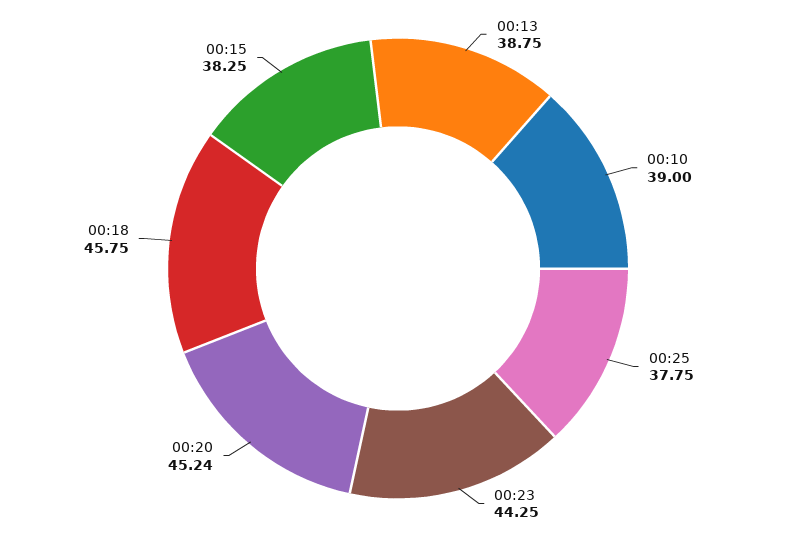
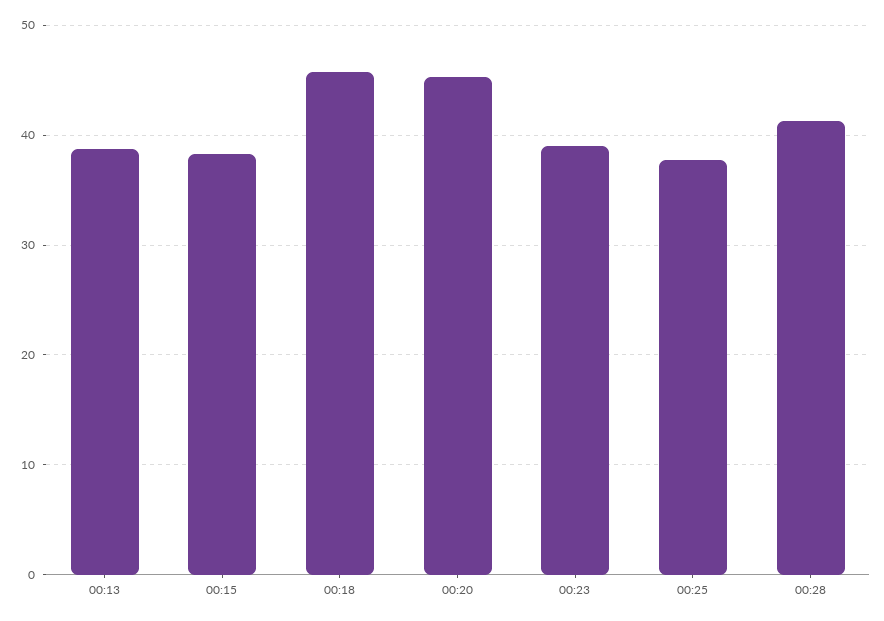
00:10: 39 -> none
00:23: 44.25 -> 39
00:28: none -> 41

